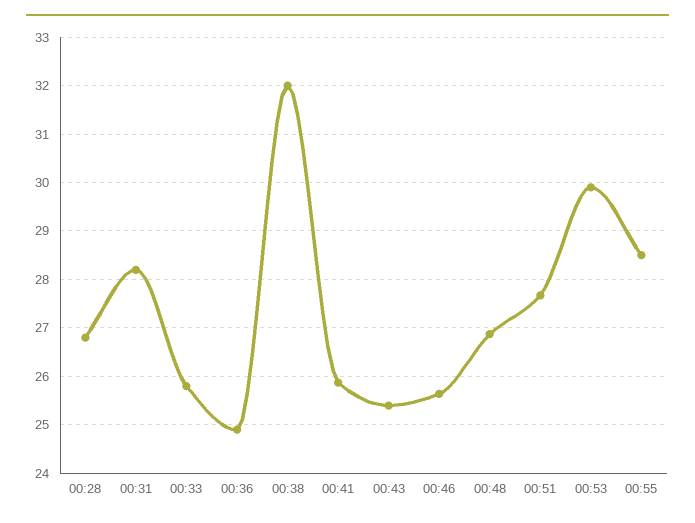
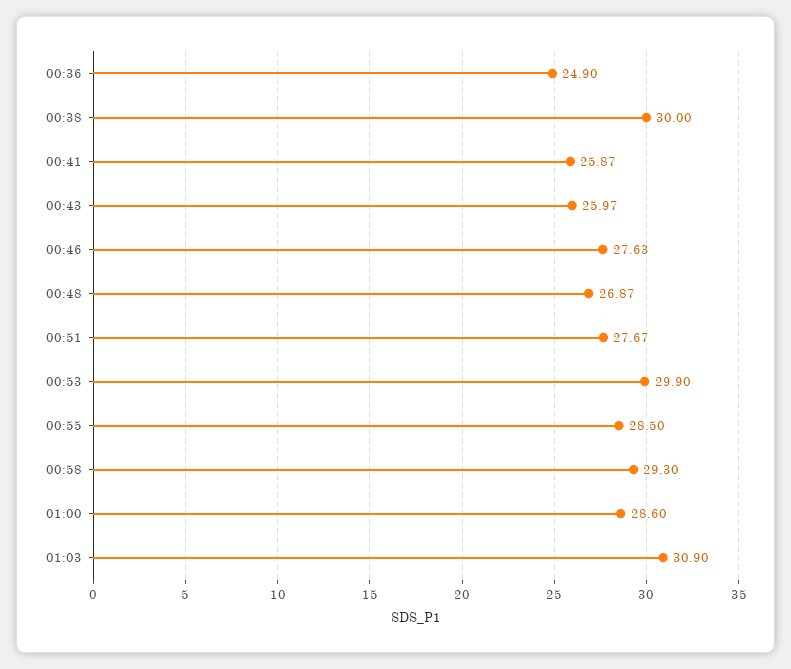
00:28: 26.8 -> none
00:31: 28.2 -> none
00:33: 25.8 -> none
00:38: 32 -> 30
00:43: 25.4 -> 25.97
00:46: 25.6 -> 27.63
00:58: none -> 29.3
01:00: none -> 28.6
01:03: none -> 30.9

